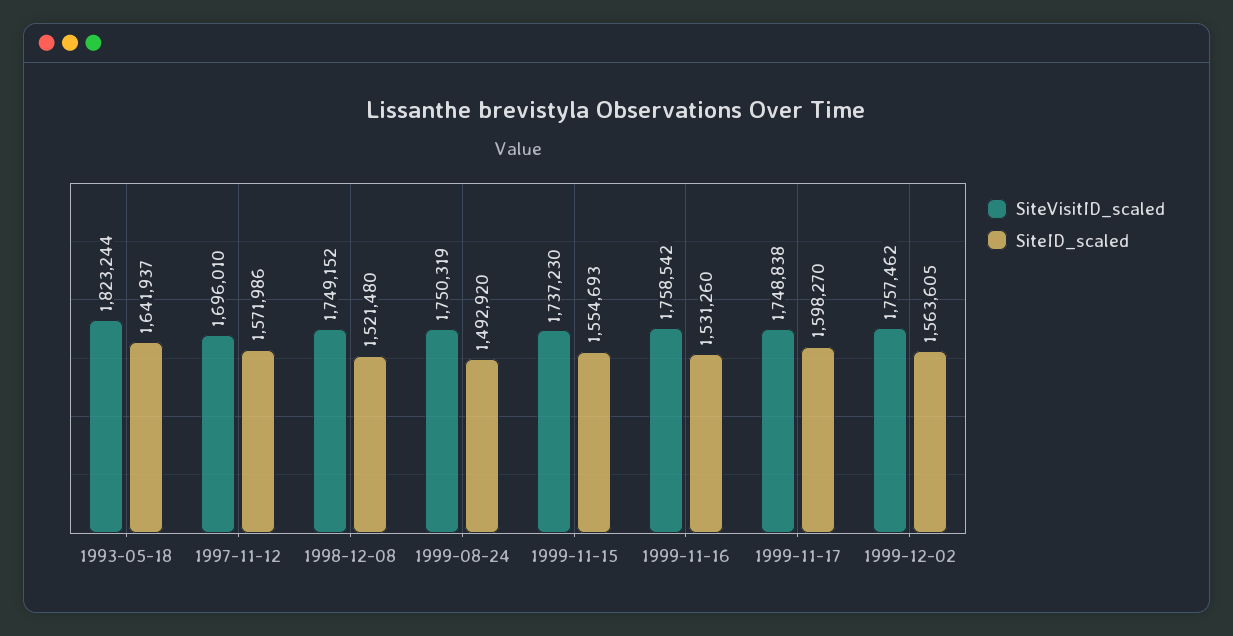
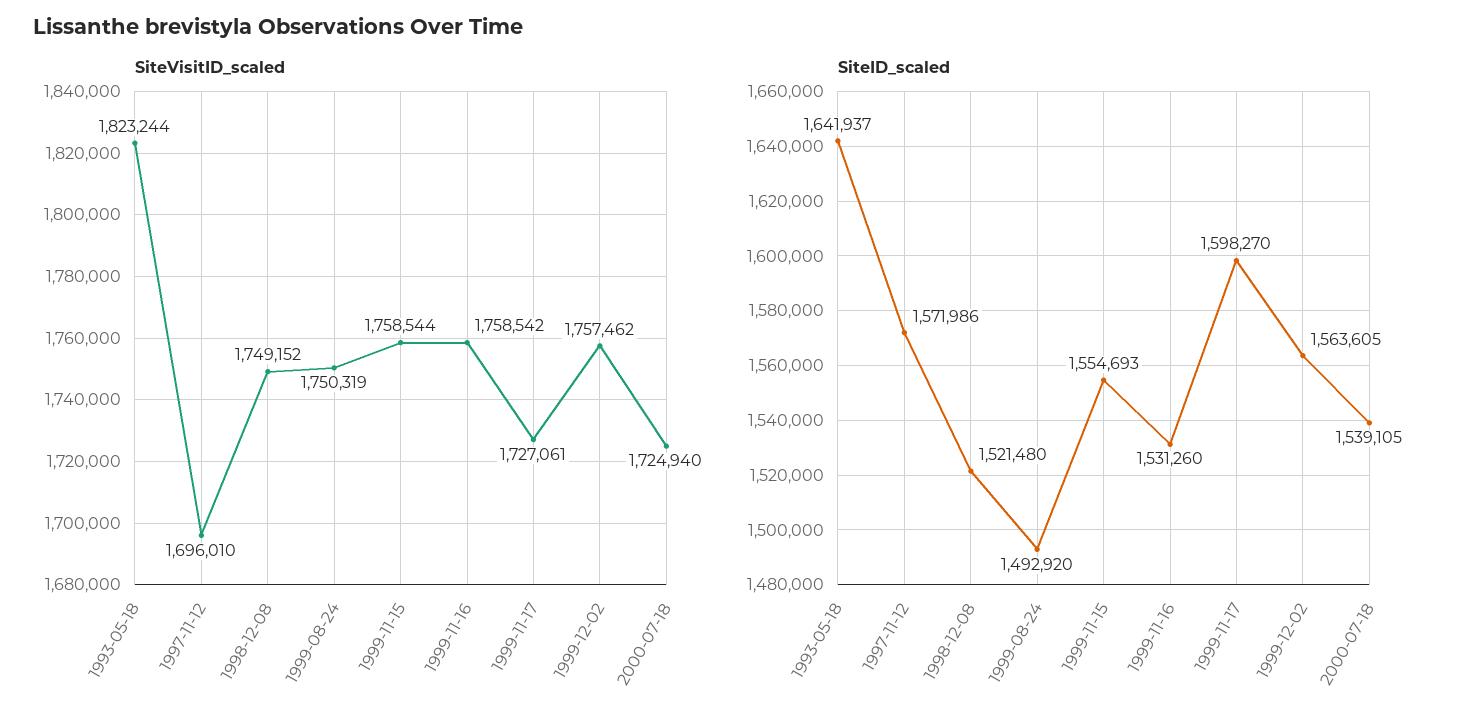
SiteVisitID_scaled, 1999-11-15: 1737230 -> 1758544
SiteVisitID_scaled, 1999-11-17: 1748838 -> 1727061
SiteVisitID_scaled, 2000-07-18: none -> 1724940
SiteID_scaled, 2000-07-18: none -> 1539105

